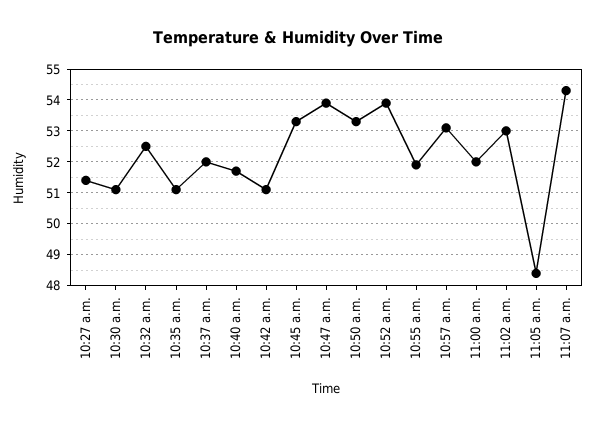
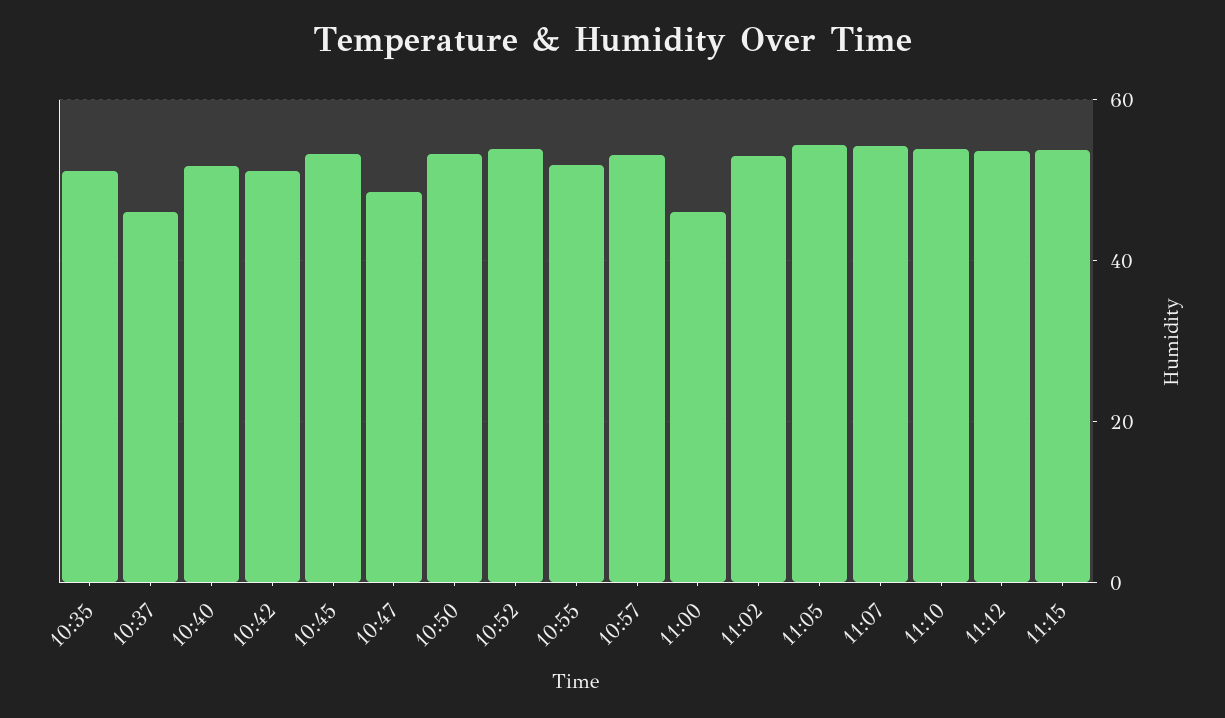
10:27 a.m.: 51.5 -> none
10:30 a.m.: 51 -> none
10:32 a.m.: 52.5 -> none
10:37 a.m.: 52 -> 46
10:47 a.m.: 54 -> 48
11:00 a.m.: 52 -> 46
11:05 a.m.: 48.5 -> 54
11:10: none -> 54
11:12: none -> 54
11:15: none -> 54

